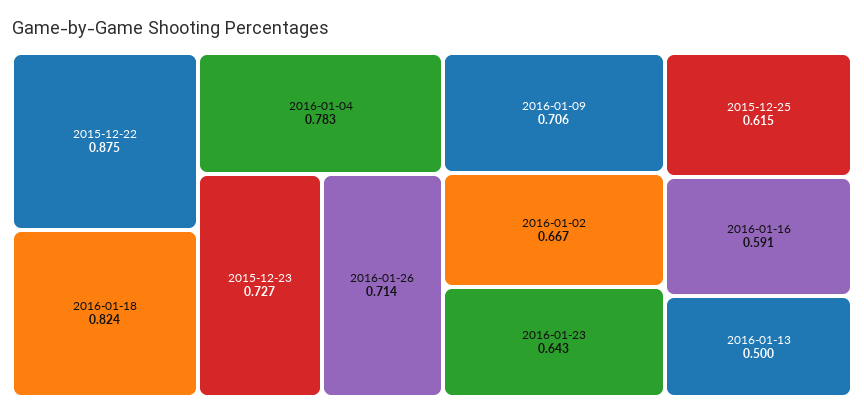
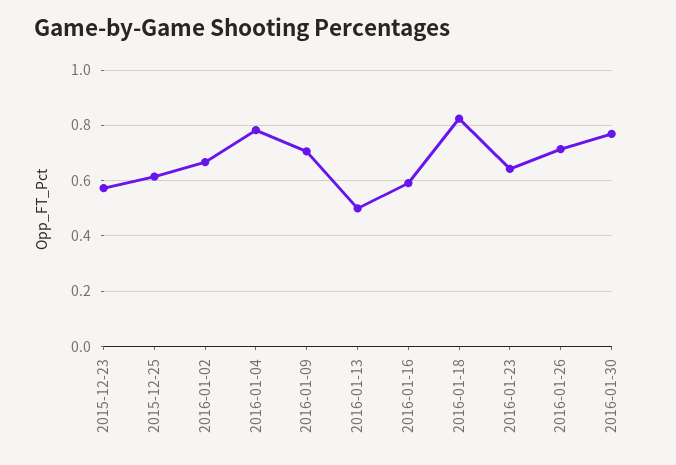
2015-12-22: 0.875 -> none
2015-12-23: 0.727 -> 0.575
2016-01-30: none -> 0.775

